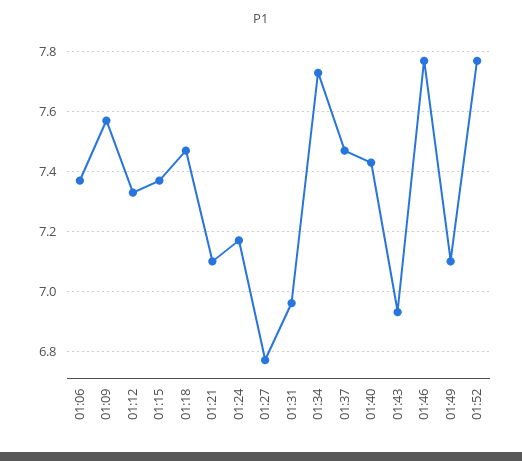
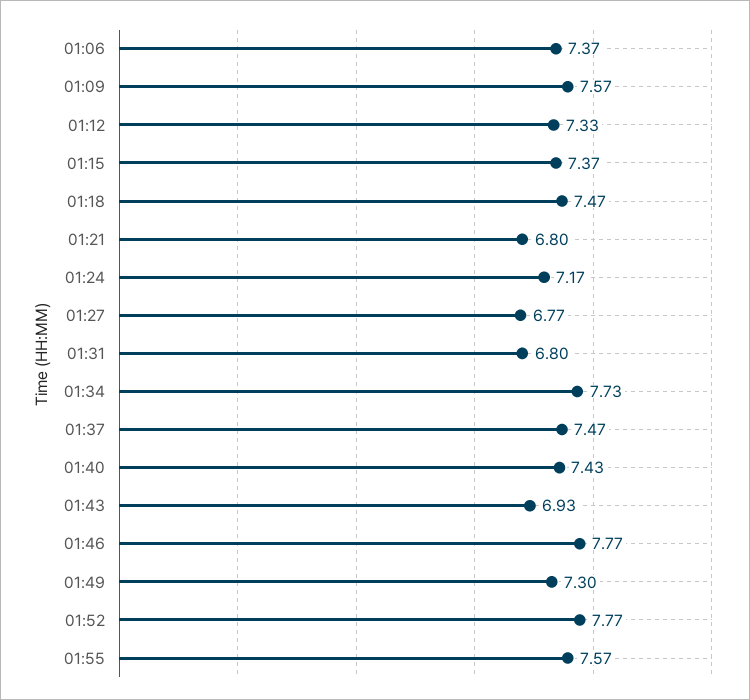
01:21: 7.1 -> 6.8
01:31: 6.95 -> 6.8
01:49: 7.1 -> 7.3
01:55: none -> 7.57

